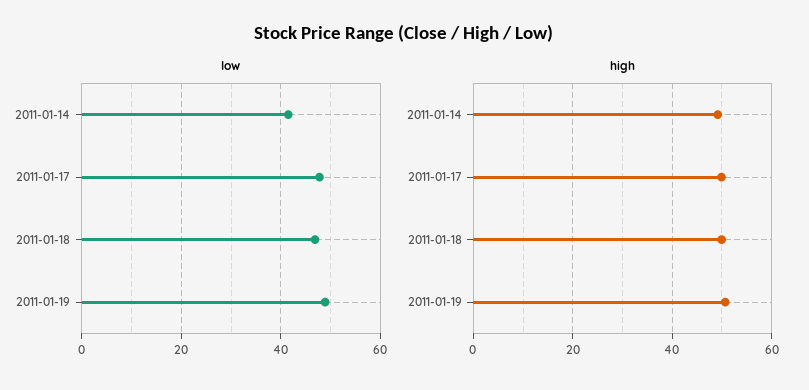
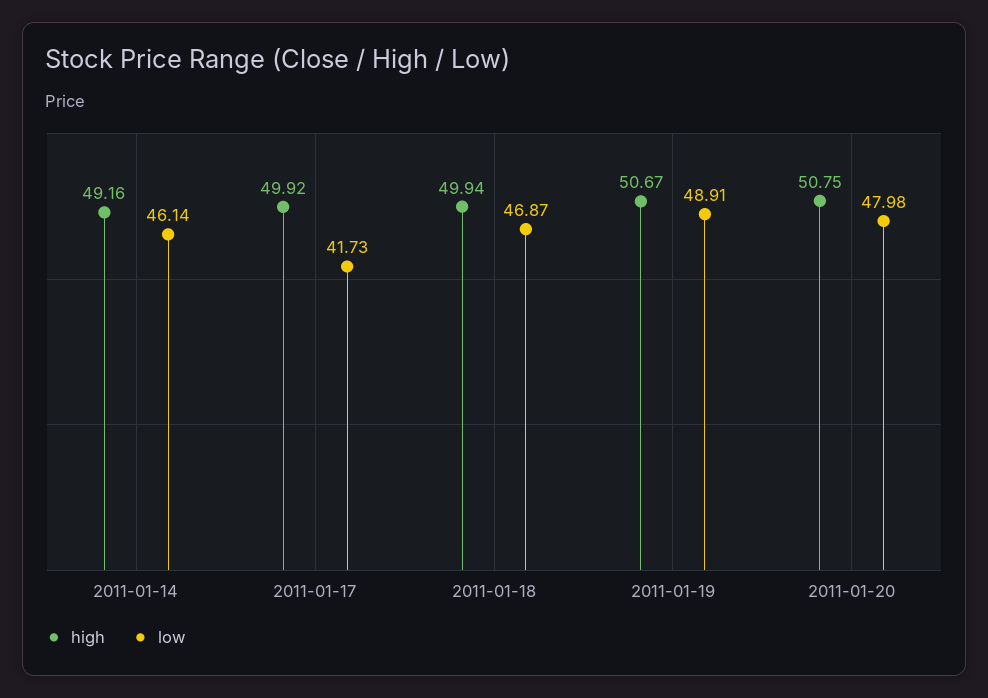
low, 2011-01-14: 42 -> 46.14
low, 2011-01-17: 48 -> 41.73
high, 2011-01-20: none -> 50.75
low, 2011-01-20: none -> 47.98

